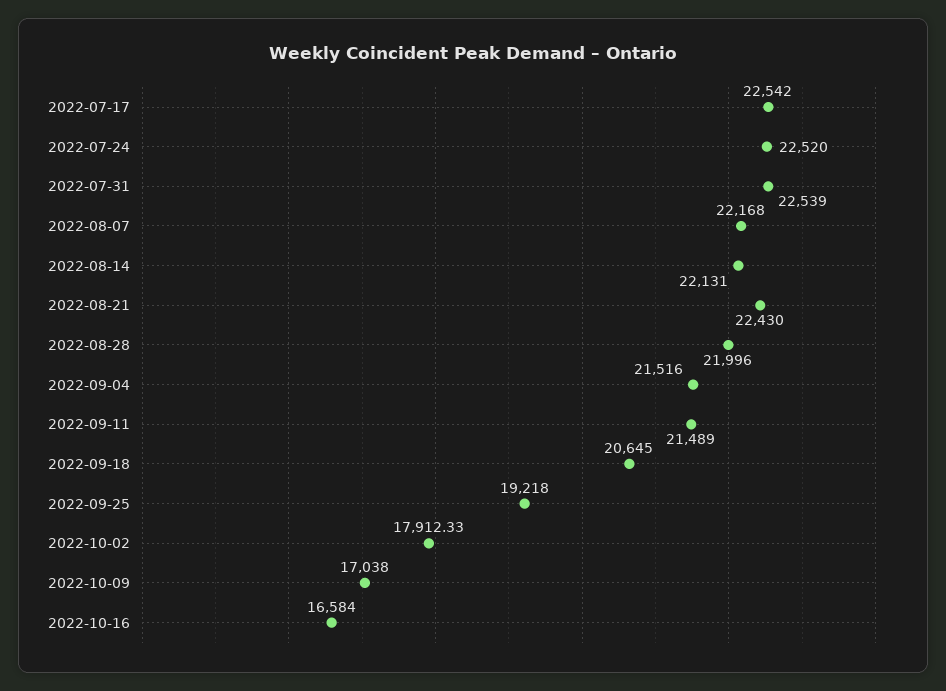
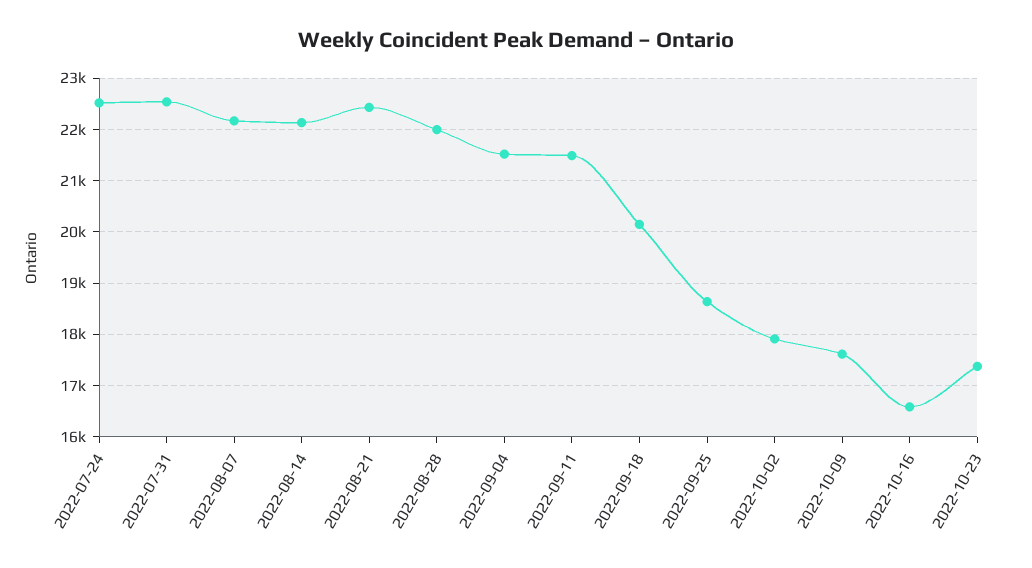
2022-07-17: 22542 -> none
2022-09-18: 20645 -> 20200
2022-09-25: 19218 -> 18600
2022-10-09: 17038 -> 17600
2022-10-23: none -> 17400

